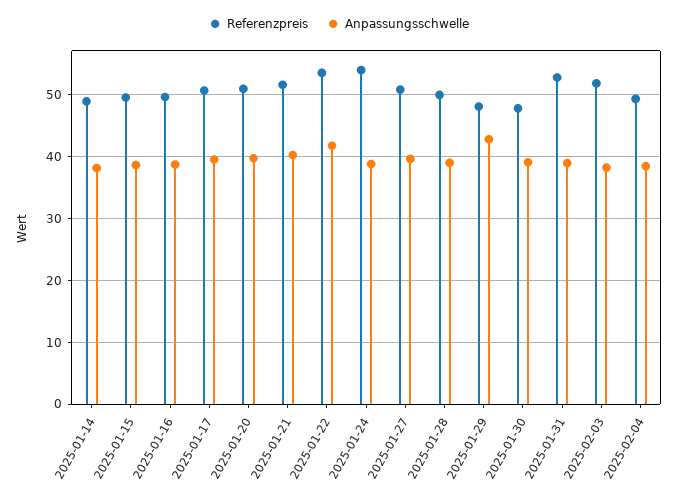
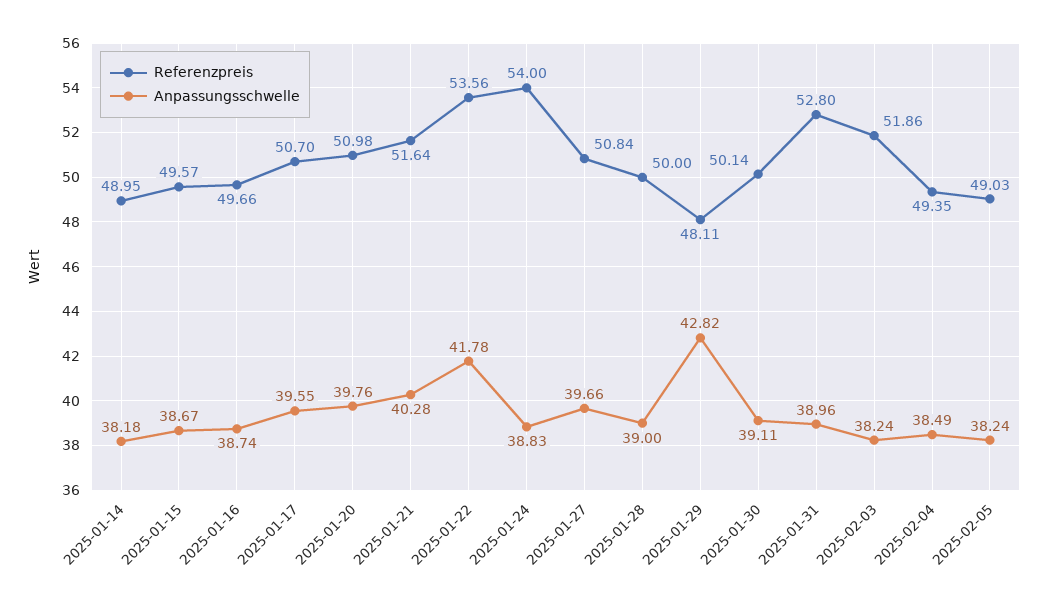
Referenzpreis, 2025-01-30: 48 -> 50.14
Referenzpreis, 2025-02-05: none -> 49.03
Anpassungsschwelle, 2025-02-05: none -> 38.24

